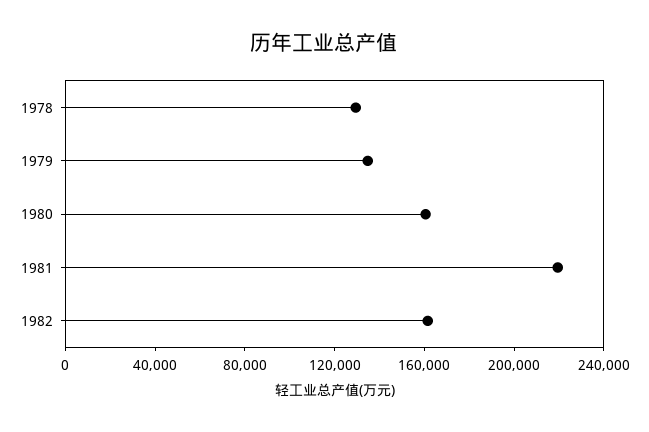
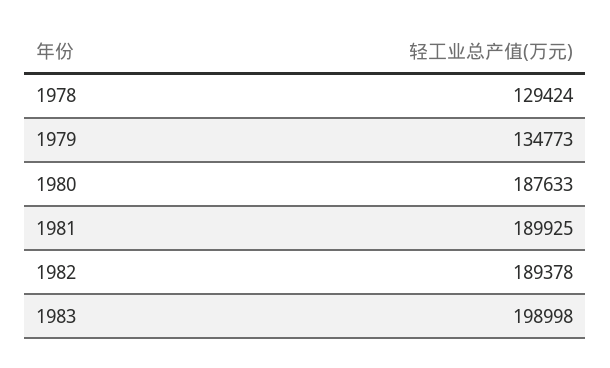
1980: 160000 -> 187633
1981: 220000 -> 189925
1982: 160000 -> 189378
1983: none -> 198998

